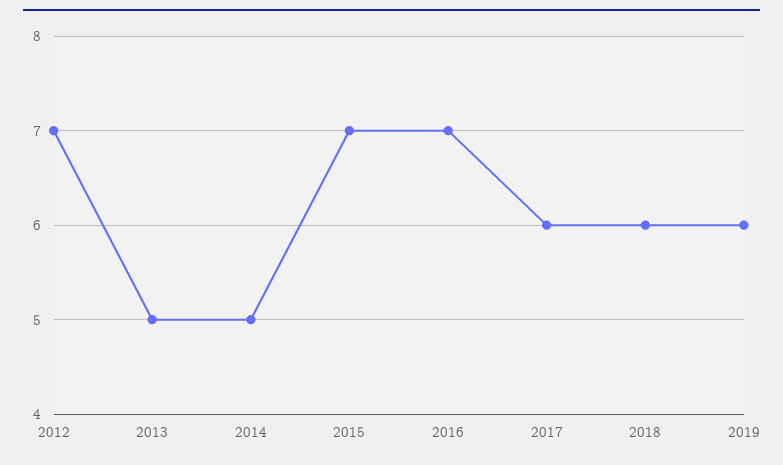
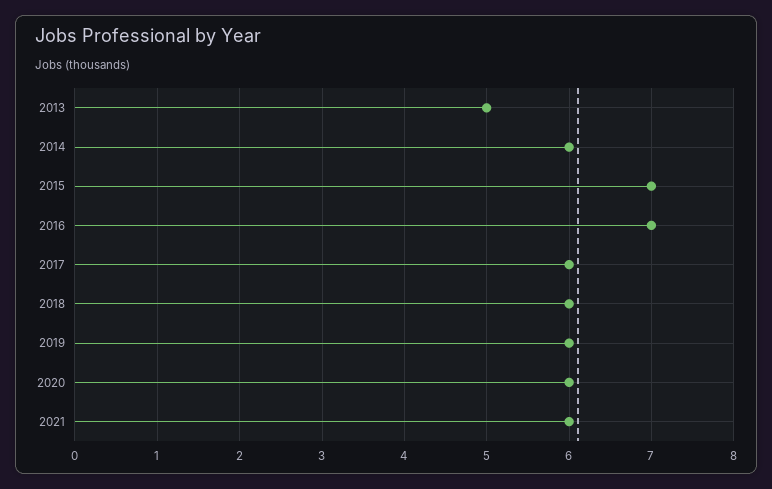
2012: 7 -> none
2014: 5 -> 6
2020: none -> 6
2021: none -> 6

